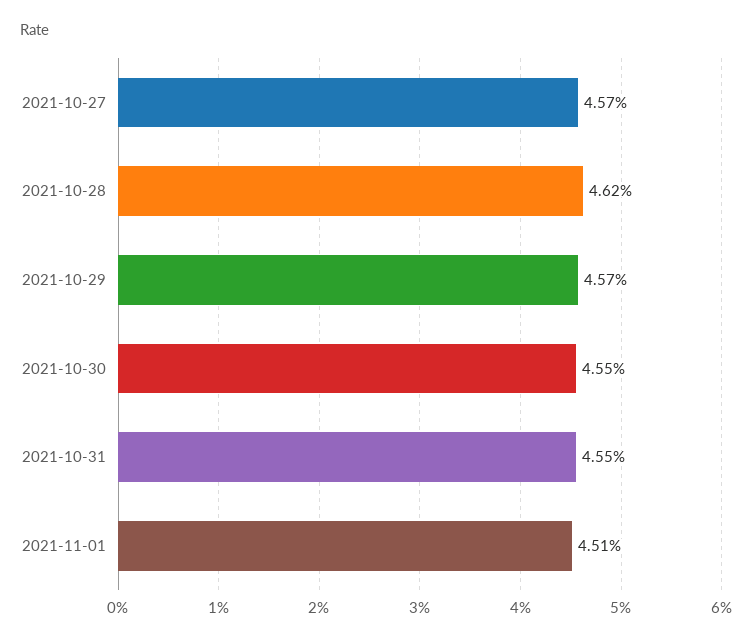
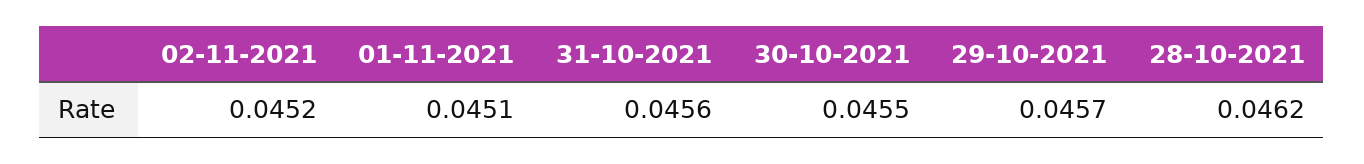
2021-10-27: 0.0457 -> none
2021-10-31: 0.0455 -> 0.0456
02-11-2021: none -> 0.0452

